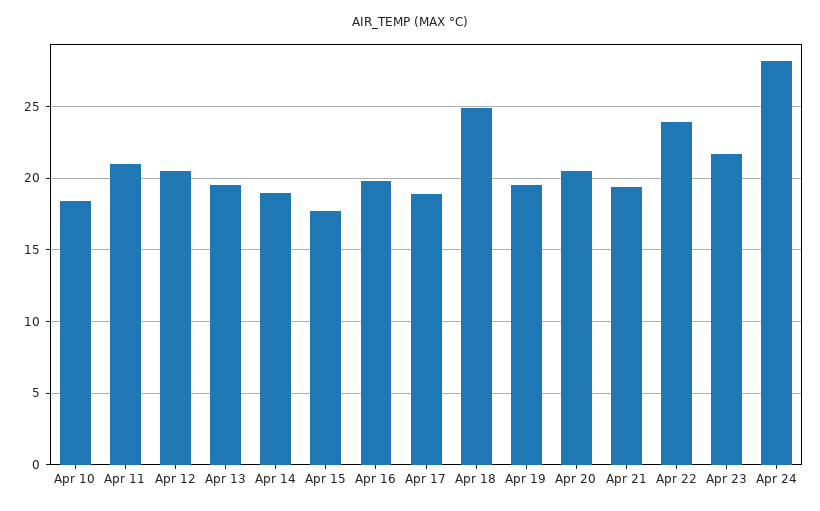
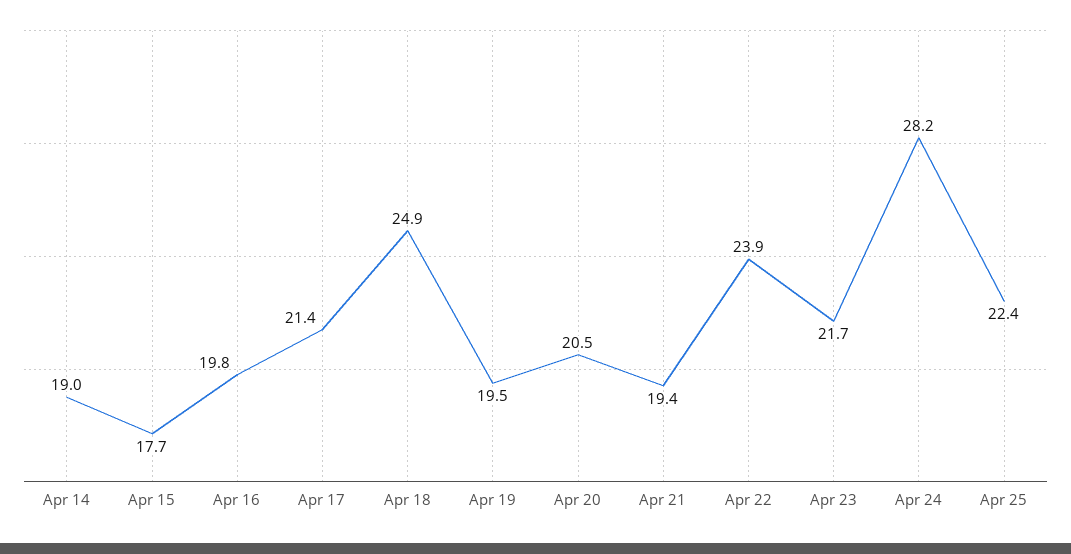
Apr 10: 18.5 -> none
Apr 11: 21 -> none
Apr 12: 20.5 -> none
Apr 13: 19.5 -> none
Apr 17: 19 -> 21.4
Apr 25: none -> 22.4

